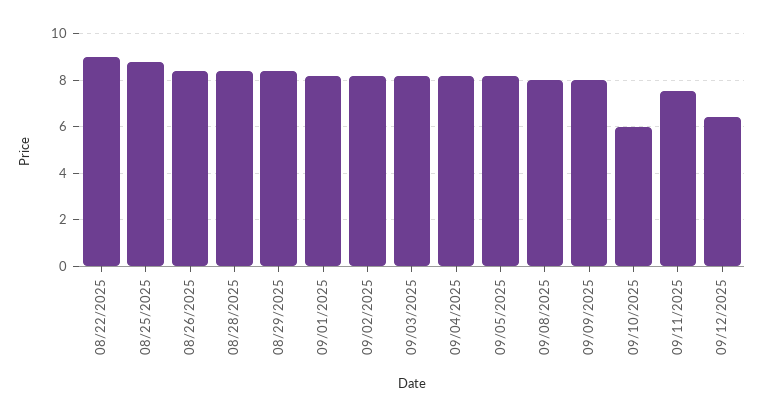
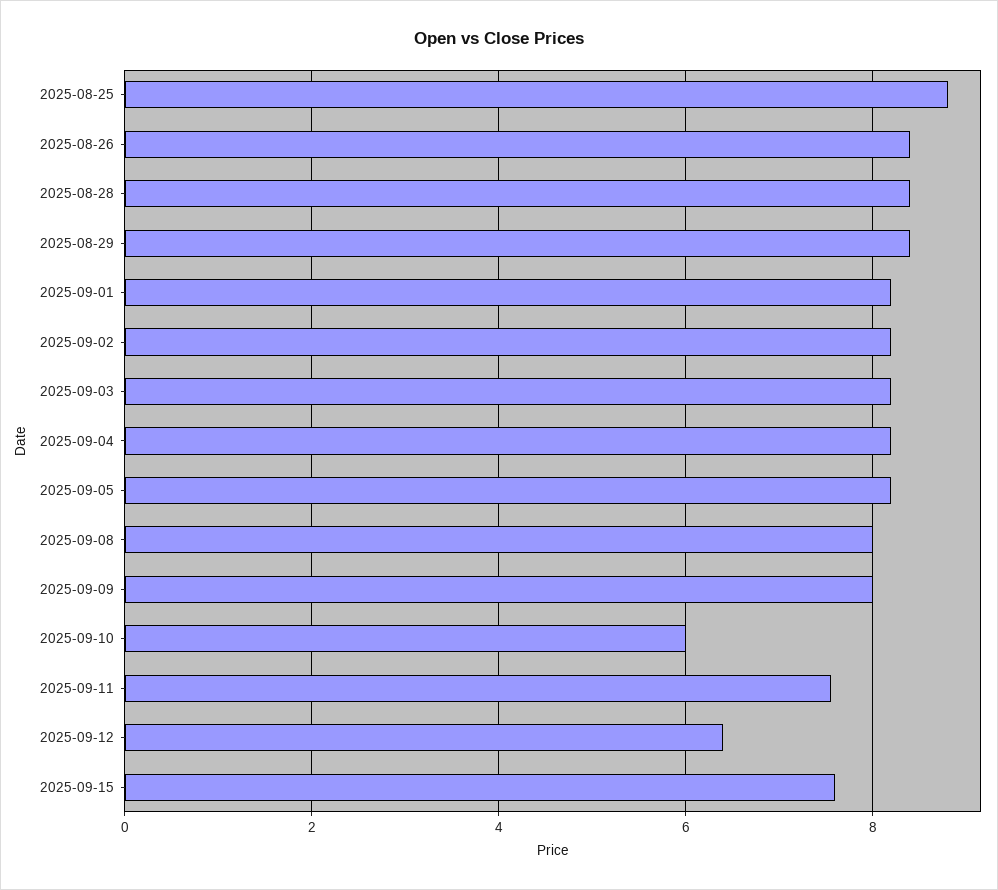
08/22/2025: 9 -> none
2025-09-15: none -> 7.6

